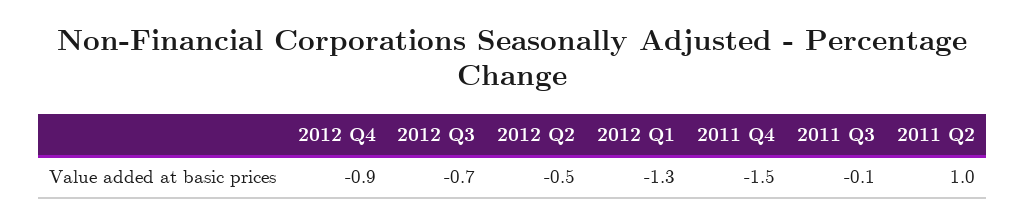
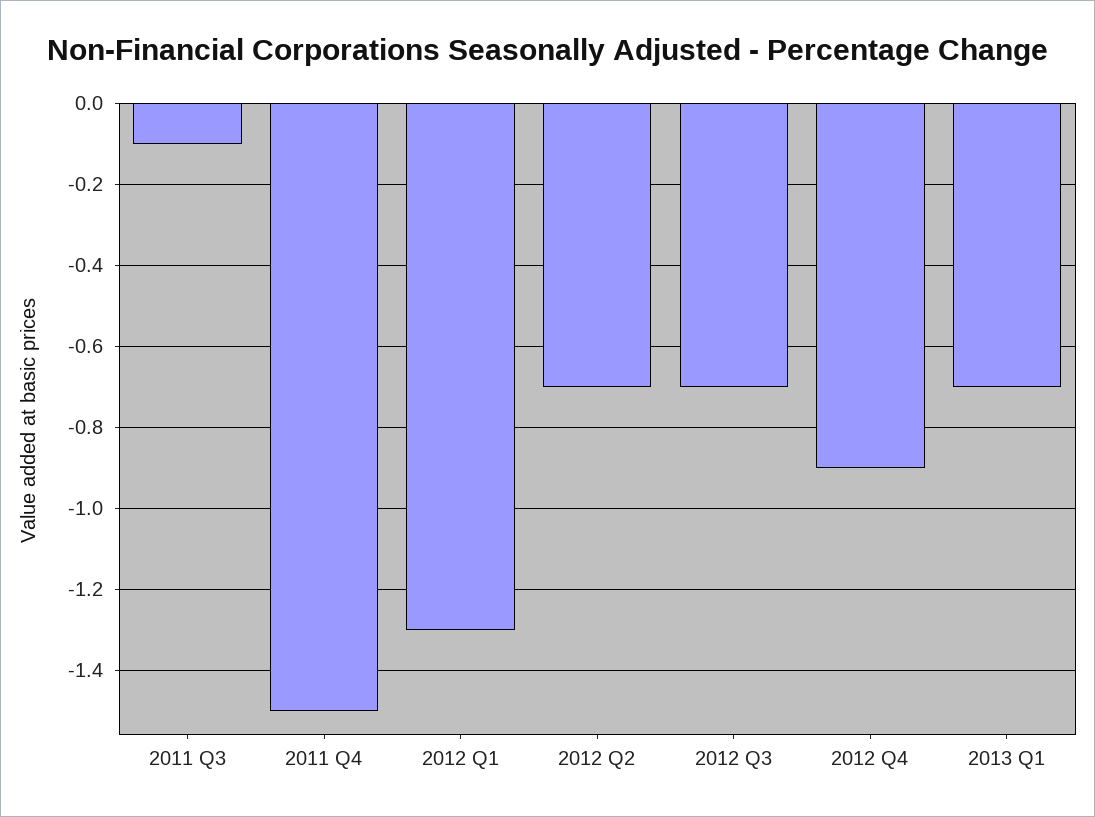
2012 Q2: -0.5 -> -0.7
2011 Q2: 1 -> none
2013 Q1: none -> -0.7

